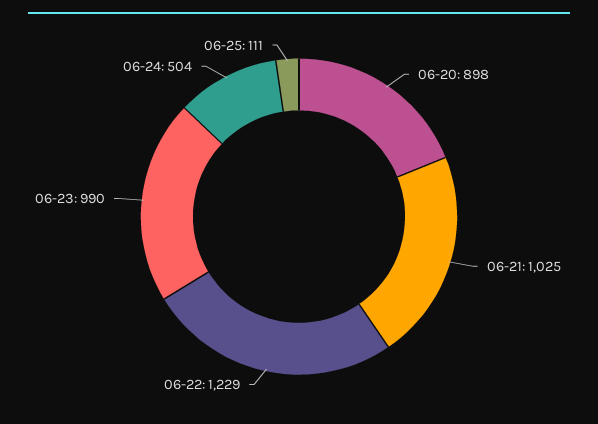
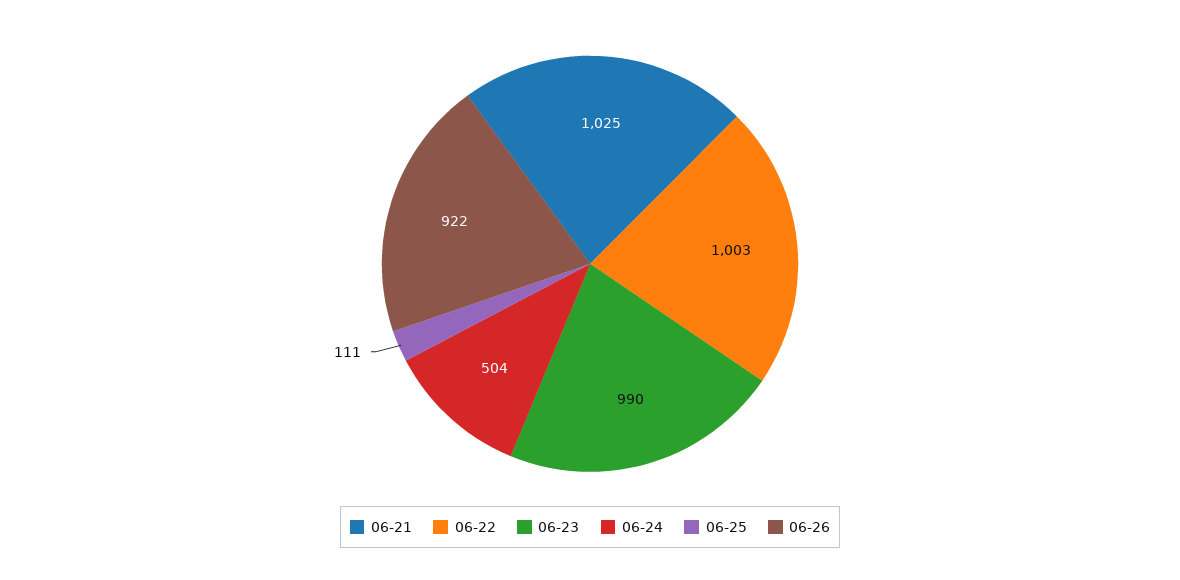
06-20: 898 -> none
06-22: 1229 -> 1003
06-26: none -> 922

